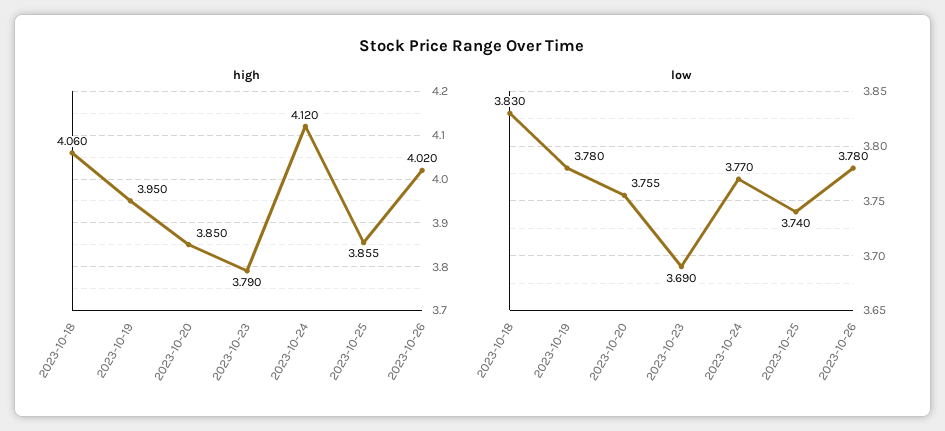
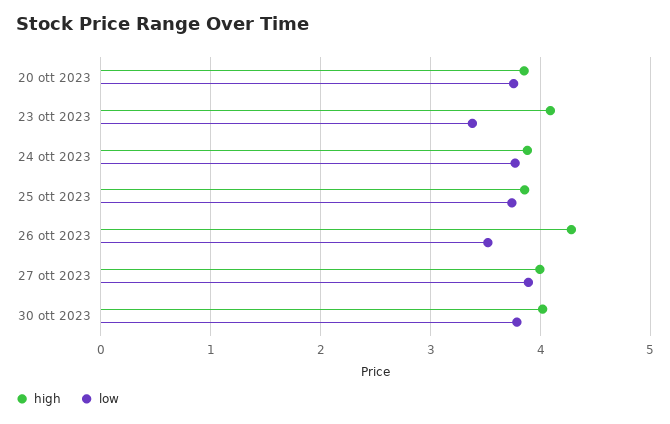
high, 2023-10-18: 4.06 -> none
high, 2023-10-19: 3.95 -> none
high, 2023-10-23: 3.79 -> 4.1
high, 2023-10-24: 4.12 -> 3.9
high, 2023-10-26: 4.02 -> 4.3
low, 2023-10-18: 3.83 -> none
low, 2023-10-19: 3.78 -> none
low, 2023-10-23: 3.69 -> 3.4
low, 2023-10-26: 3.78 -> 3.5
high, 27 ott 2023: none -> 4
low, 27 ott 2023: none -> 3.9
high, 30 ott 2023: none -> 4
low, 30 ott 2023: none -> 3.8

